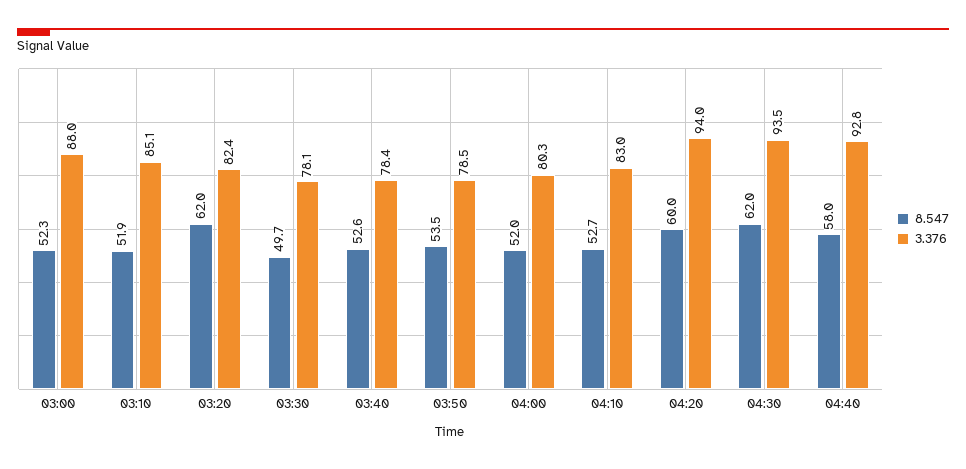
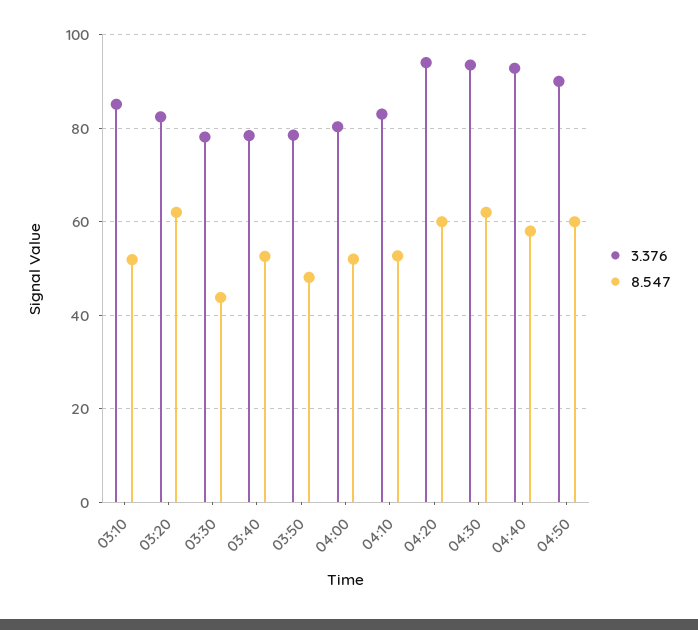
8.547, 03:00: 52.3 -> none
3.376, 03:00: 88 -> none
8.547, 03:30: 49.7 -> 44
8.547, 03:50: 53.5 -> 48
3.376, 04:50: none -> 90
8.547, 04:50: none -> 60

